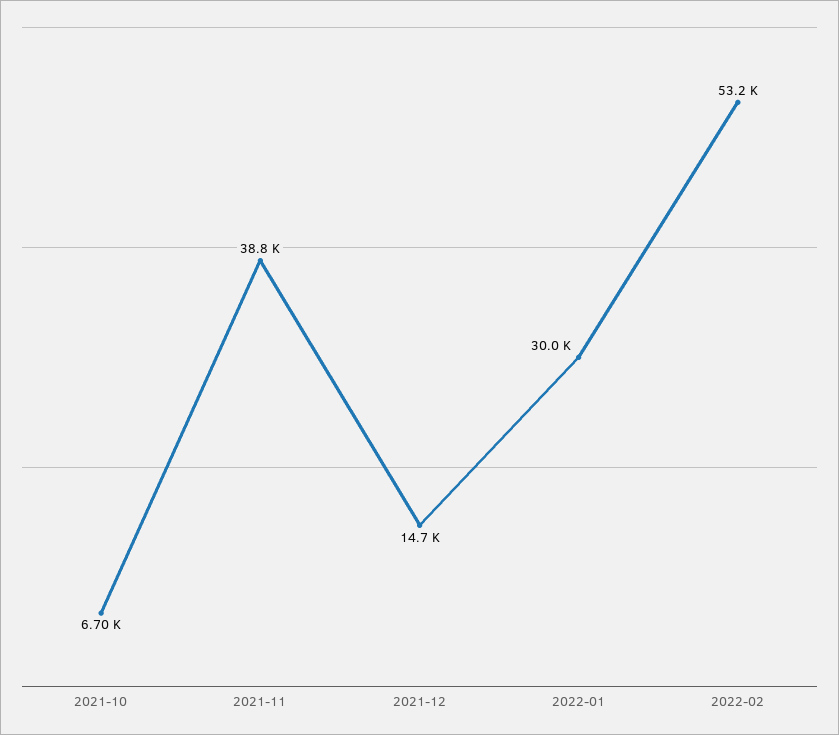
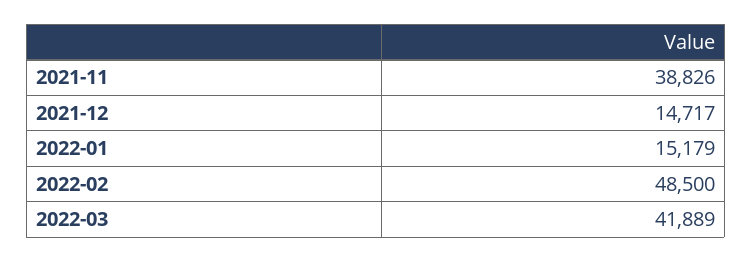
2021-10: 6700 -> none
2022-01: 30000 -> 15179
2022-02: 53200 -> 48500
2022-03: none -> 41889

